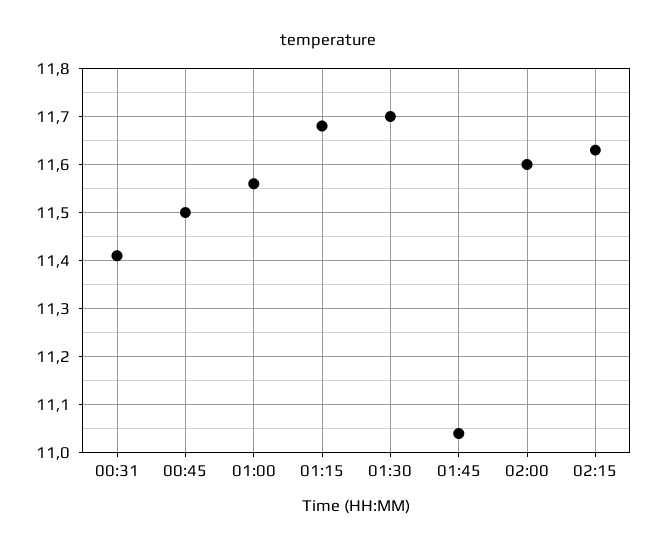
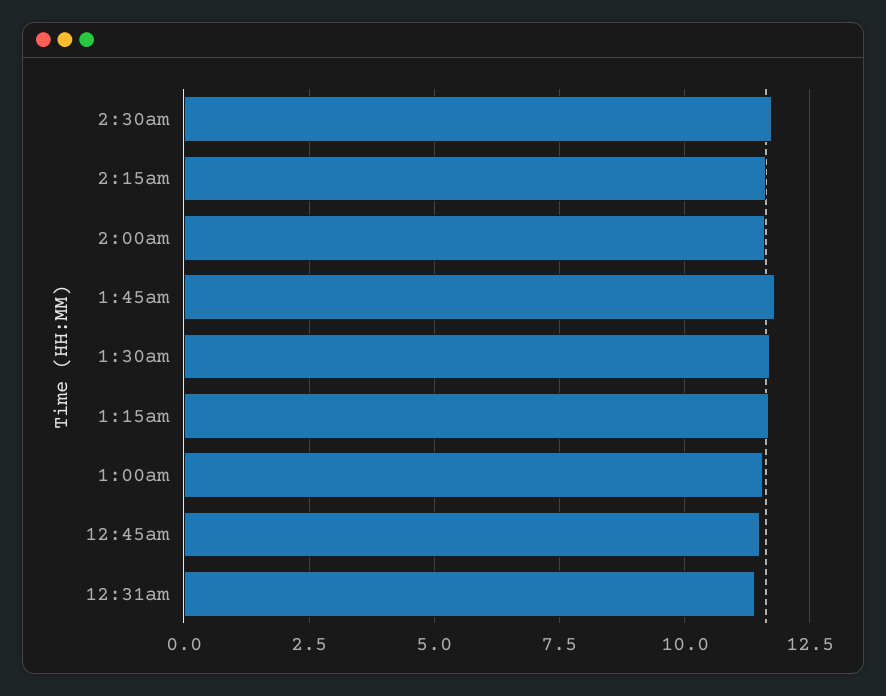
01:45: 11.05 -> 11.75
2:30am: none -> 11.75

